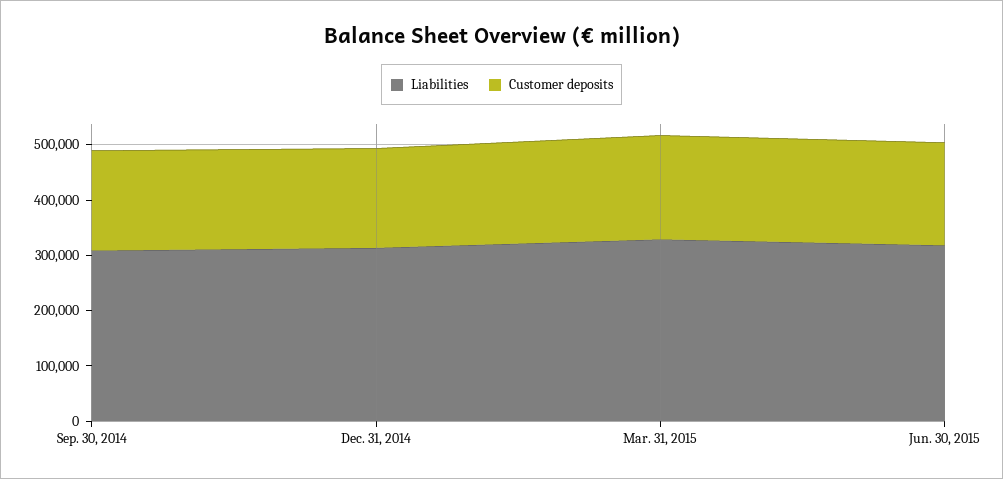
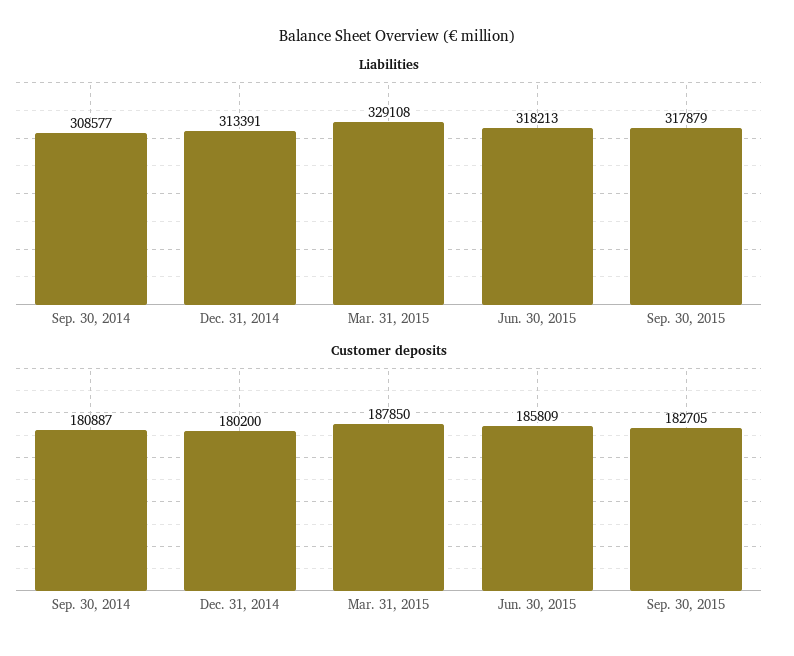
Liabilities, Sep. 30, 2015: none -> 317879
Customer deposits, Sep. 30, 2015: none -> 182705

